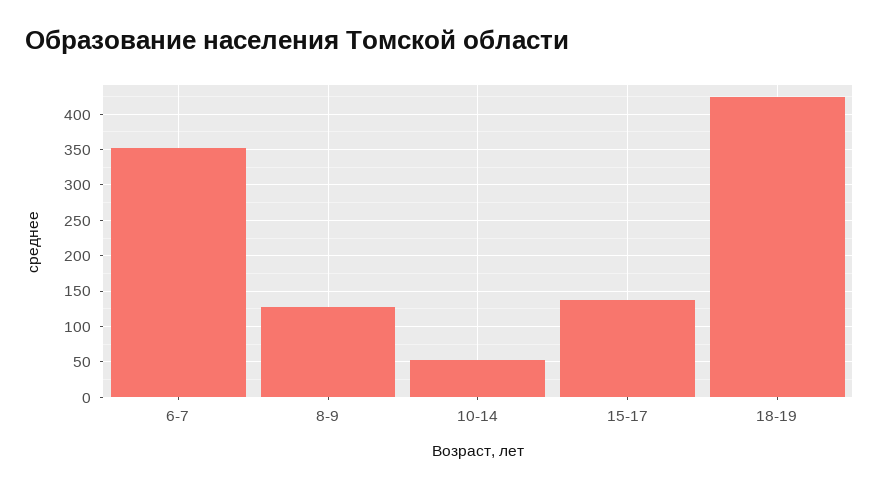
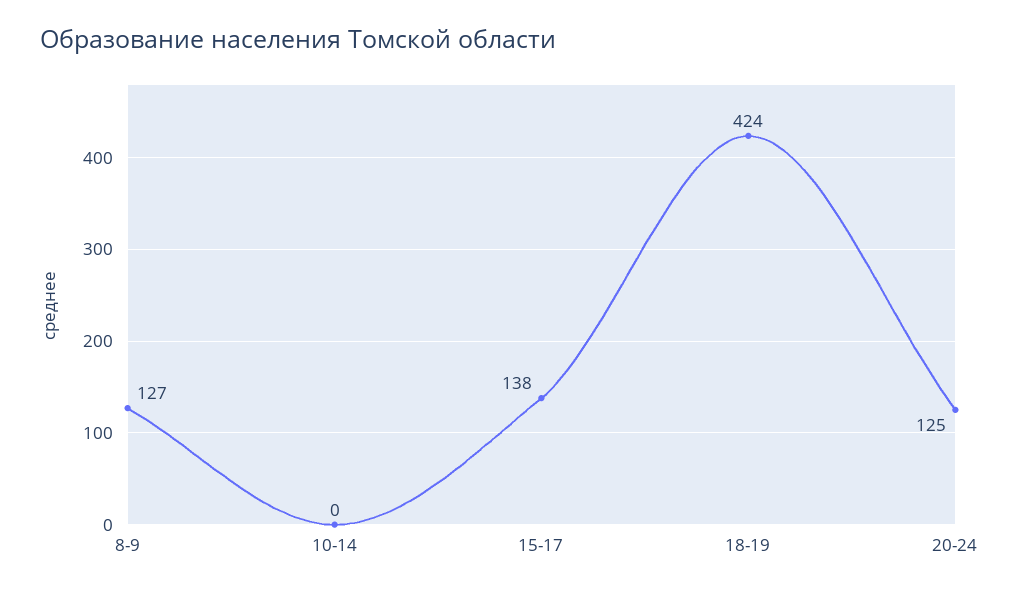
6-7: 350 -> none
10-14: 50 -> 0
20-24: none -> 125

